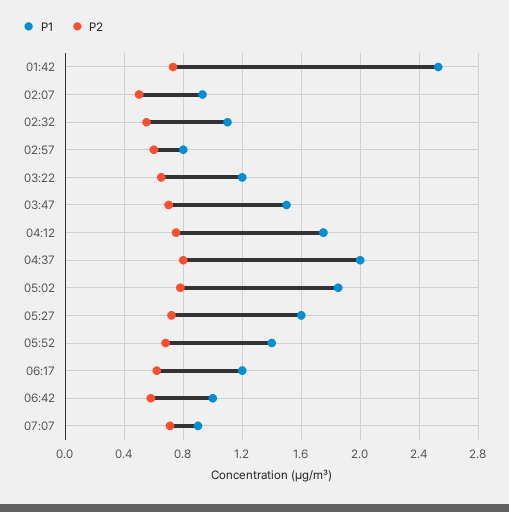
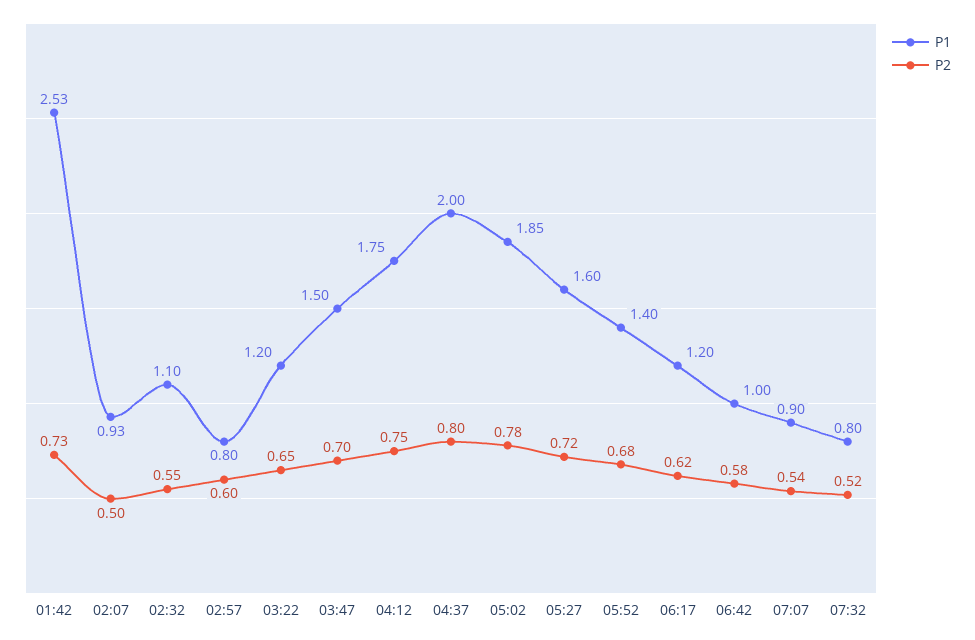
P2, 07:07: 0.7 -> 0.54
P1, 07:32: none -> 0.8
P2, 07:32: none -> 0.52

